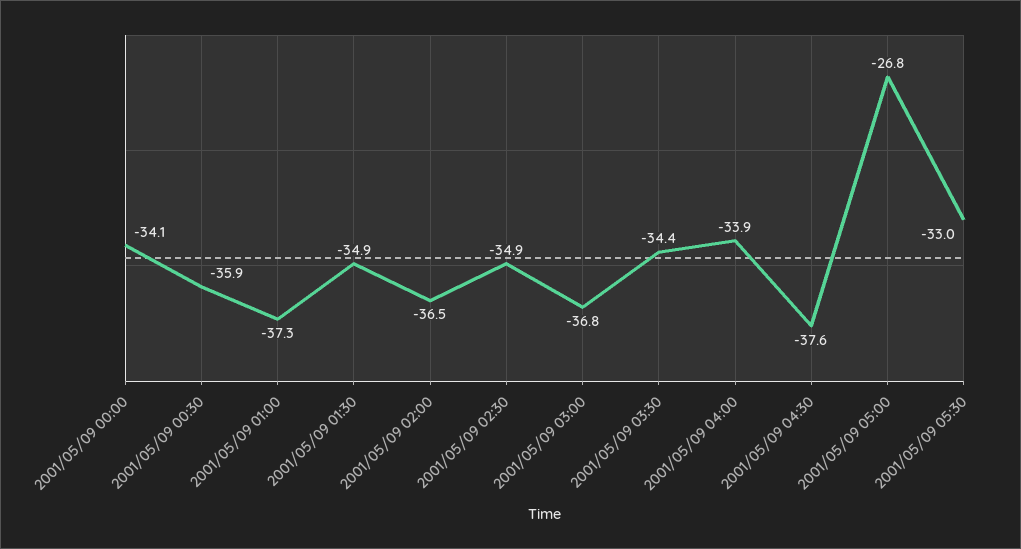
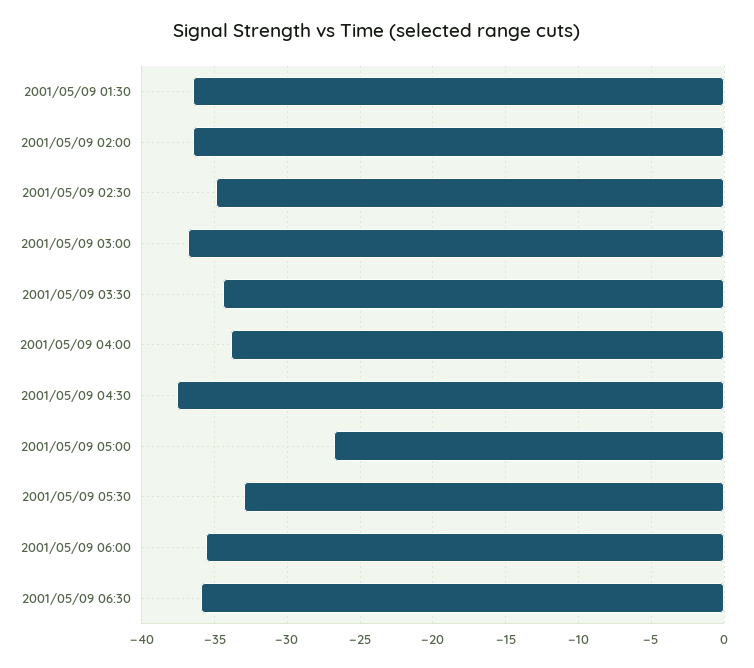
2001/05/09 00:00: -34.1 -> none
2001/05/09 00:30: -35.9 -> none
2001/05/09 01:00: -37.3 -> none
2001/05/09 01:30: -34.9 -> -36.5
2001/05/09 06:00: none -> -35.5
2001/05/09 06:30: none -> -36

